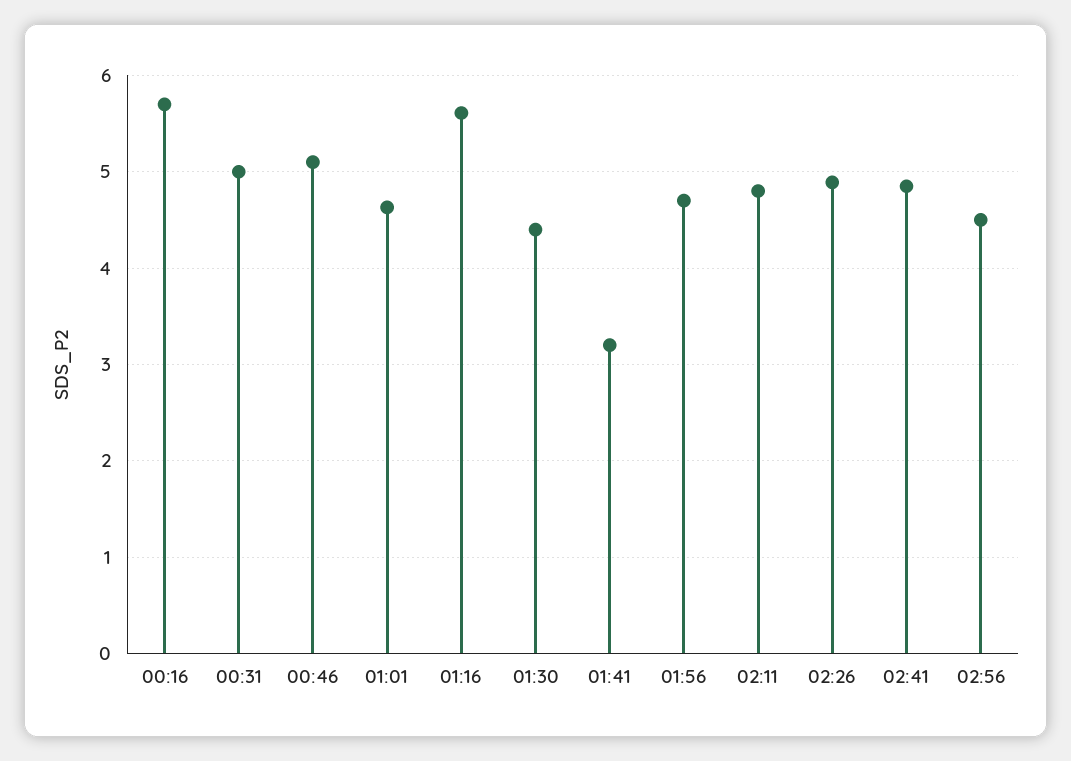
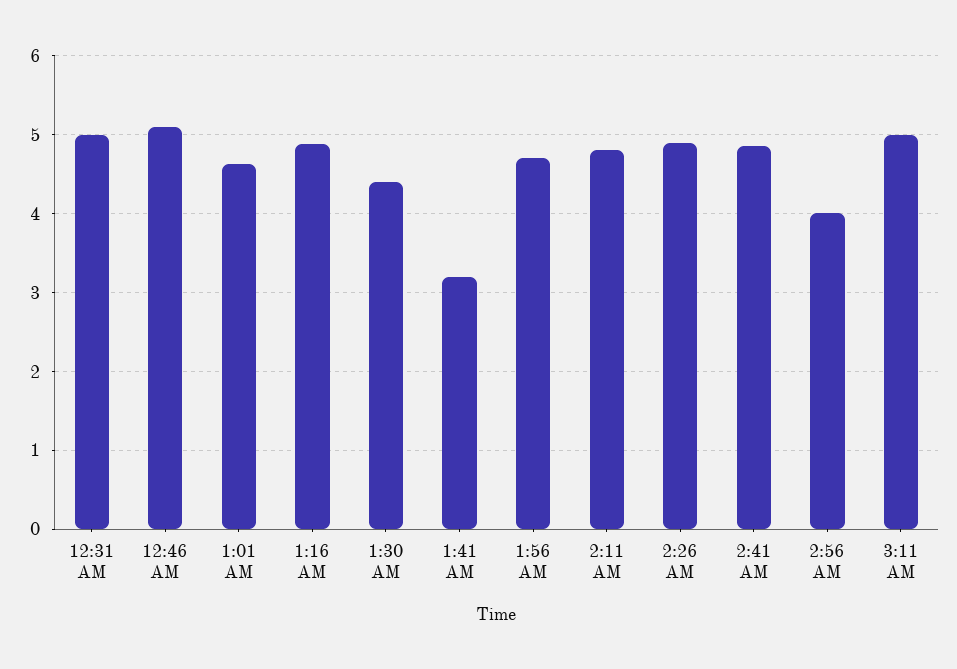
00:16: 5.7 -> none
01:16: 5.6 -> 4.9
02:56: 4.5 -> 4
3:11 AM: none -> 5

